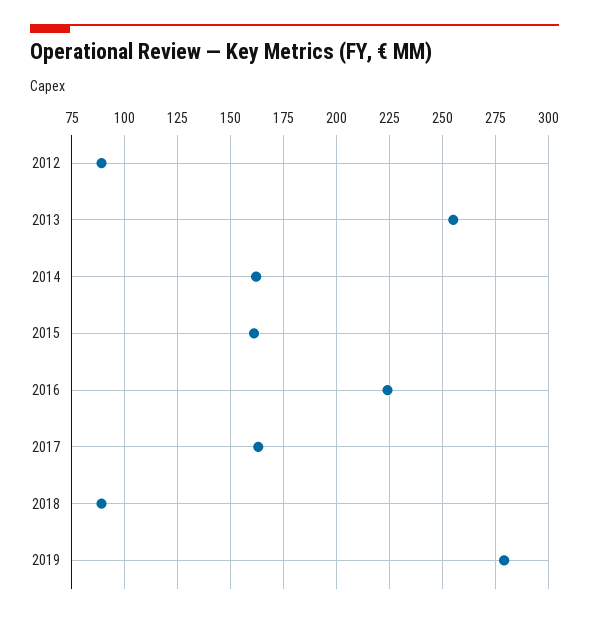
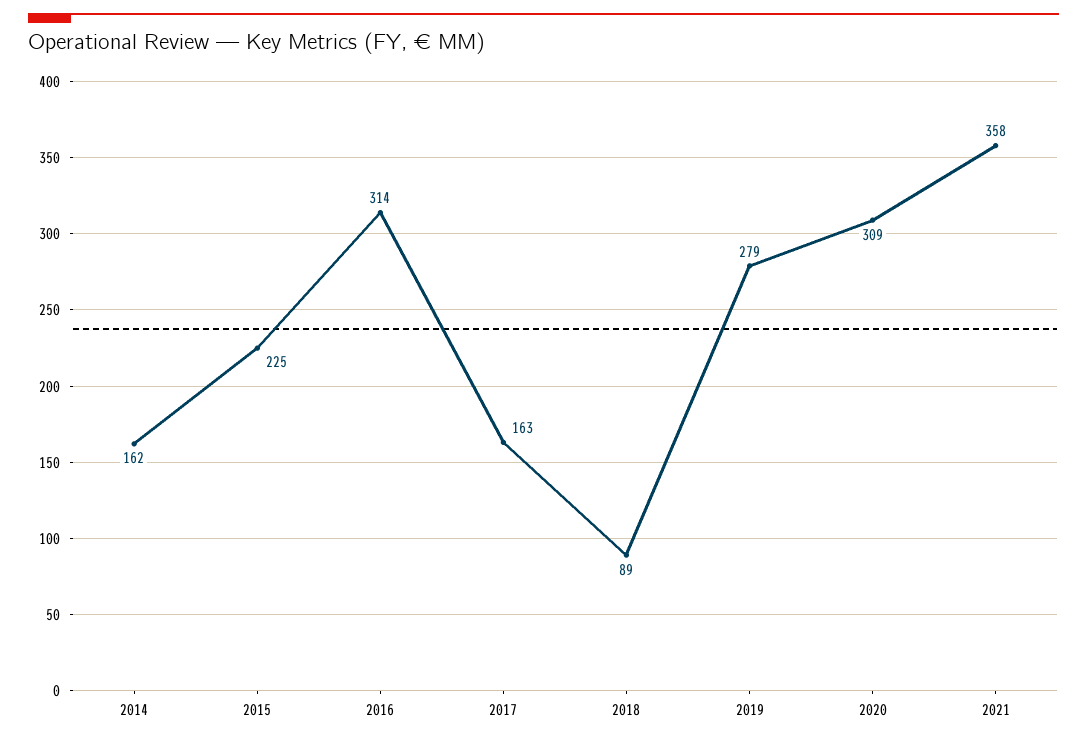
2012: 90 -> none
2013: 255 -> none
2015: 160 -> 225
2016: 225 -> 314
2020: none -> 309
2021: none -> 358

